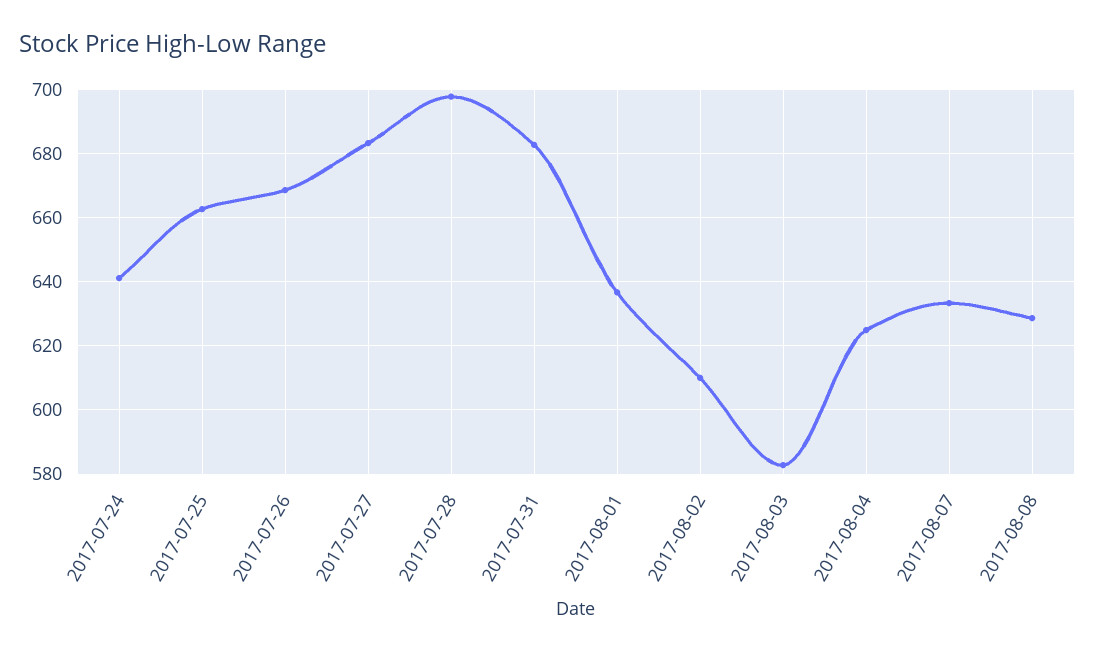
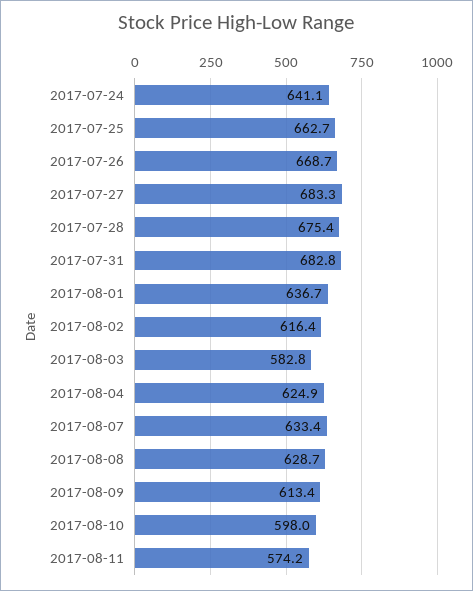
2017-07-28: 698 -> 675.4
2017-08-02: 610 -> 616.4
2017-08-09: none -> 613.4
2017-08-10: none -> 598
2017-08-11: none -> 574.2

